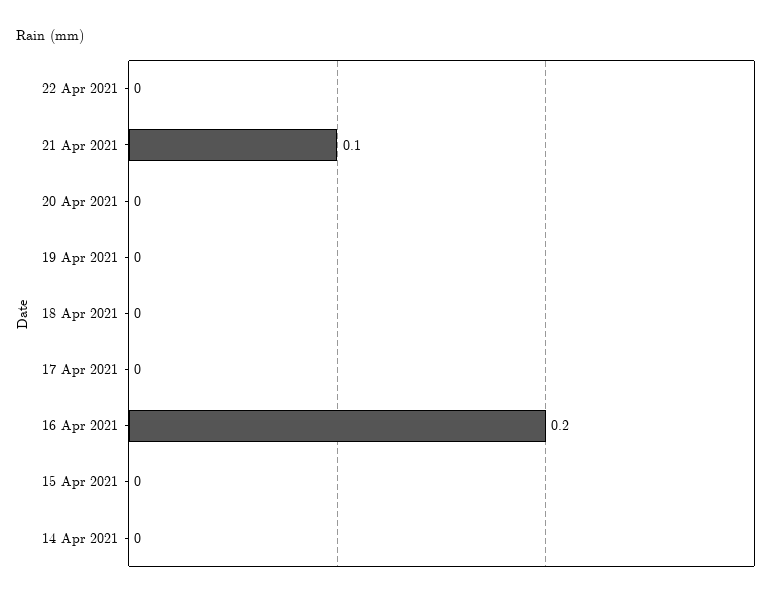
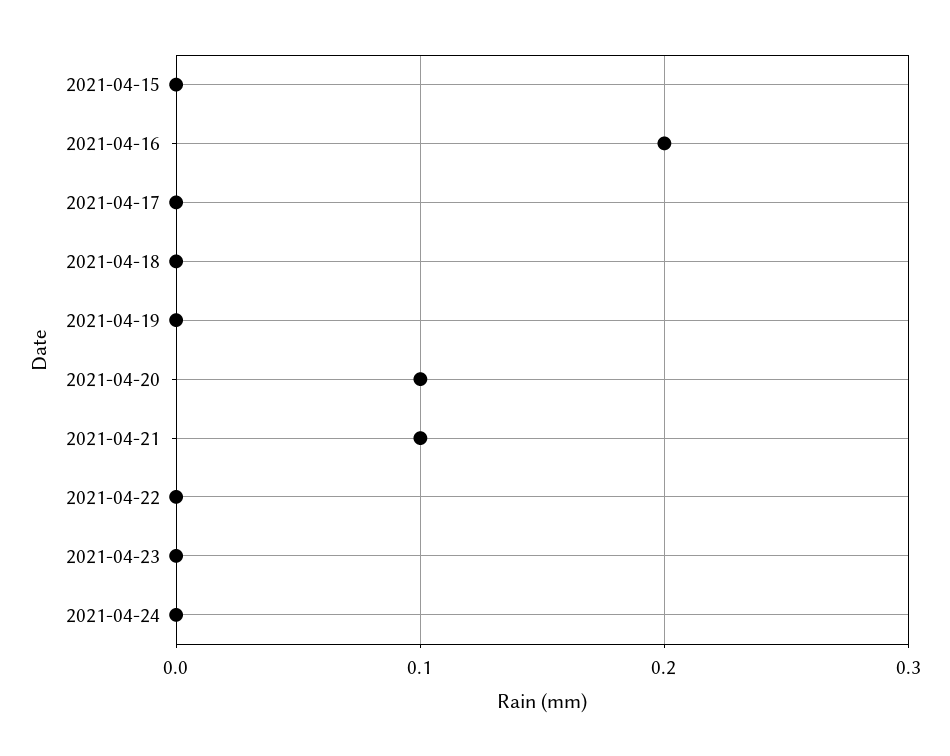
20 Apr 2021: 0 -> 0.1
14 Apr 2021: 0 -> none
2021-04-23: none -> 0
2021-04-24: none -> 0

